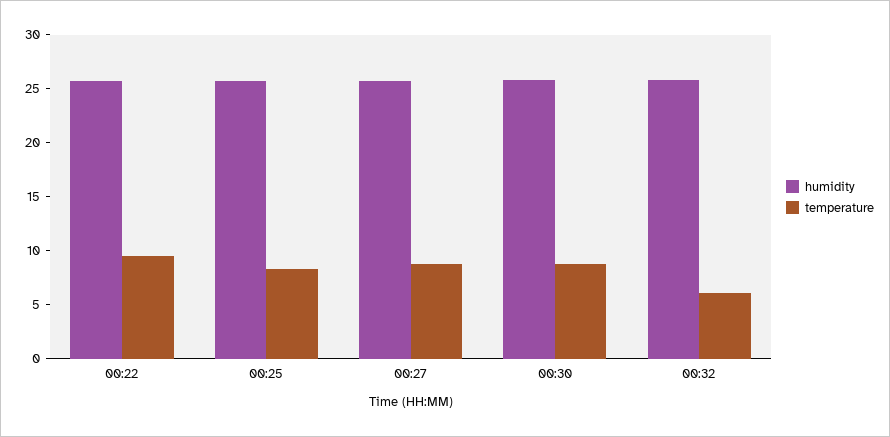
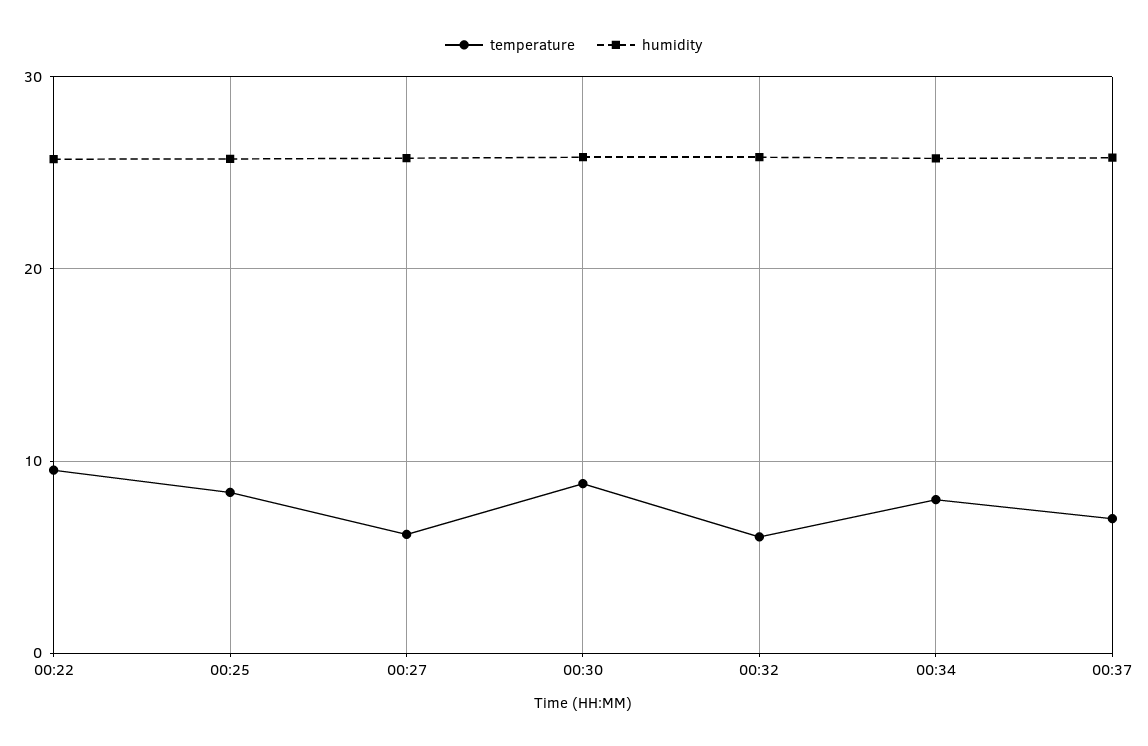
temperature, 00:27: 9 -> 6
temperature, 00:34: none -> 8
humidity, 00:34: none -> 26
temperature, 00:37: none -> 7
humidity, 00:37: none -> 26

